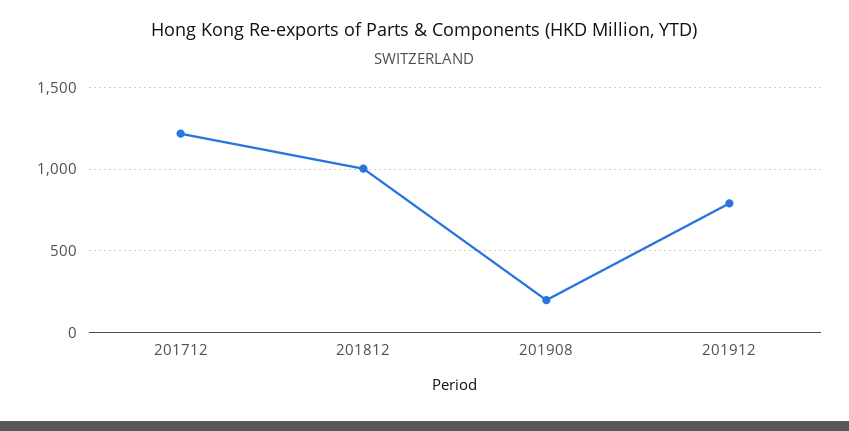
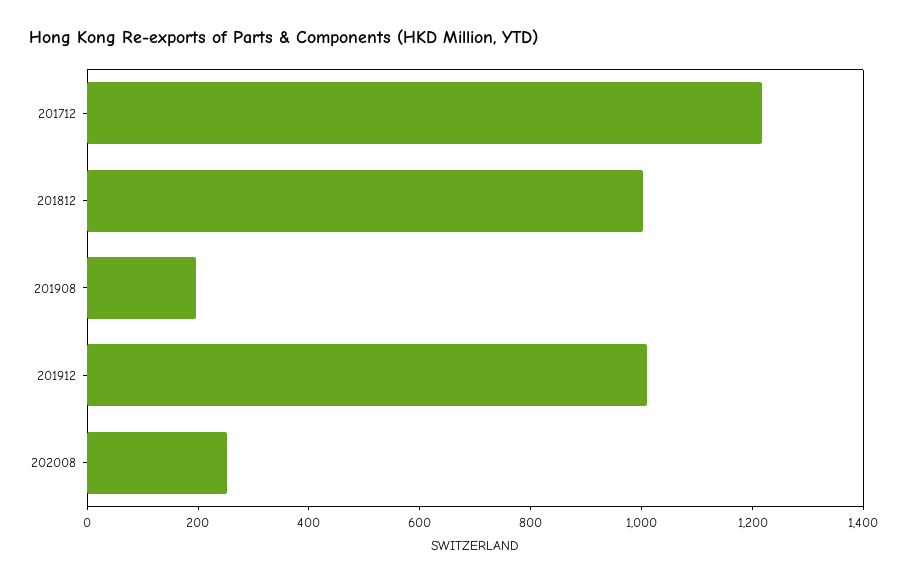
201912: 800 -> 1000
202008: none -> 250

